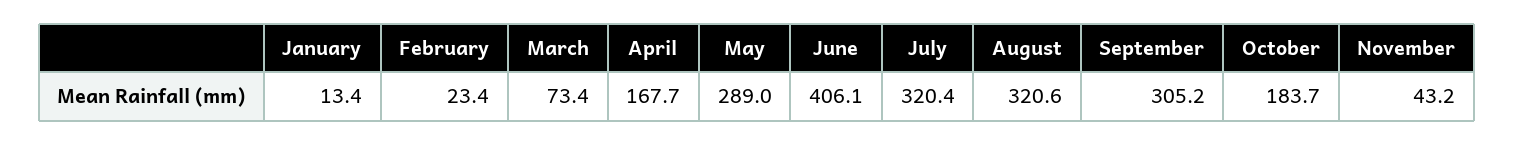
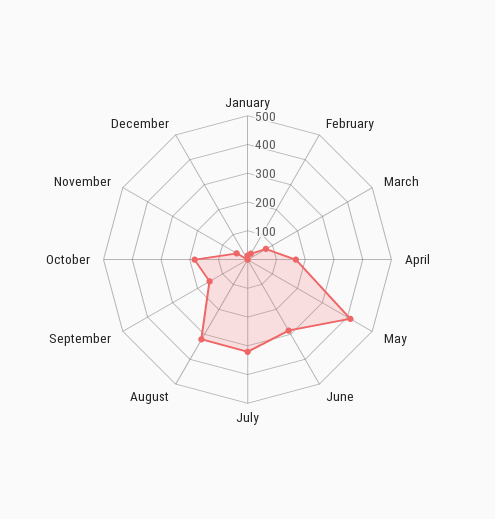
May: 289 -> 400
June: 406.1 -> 300
September: 305.2 -> 150
December: none -> 0

